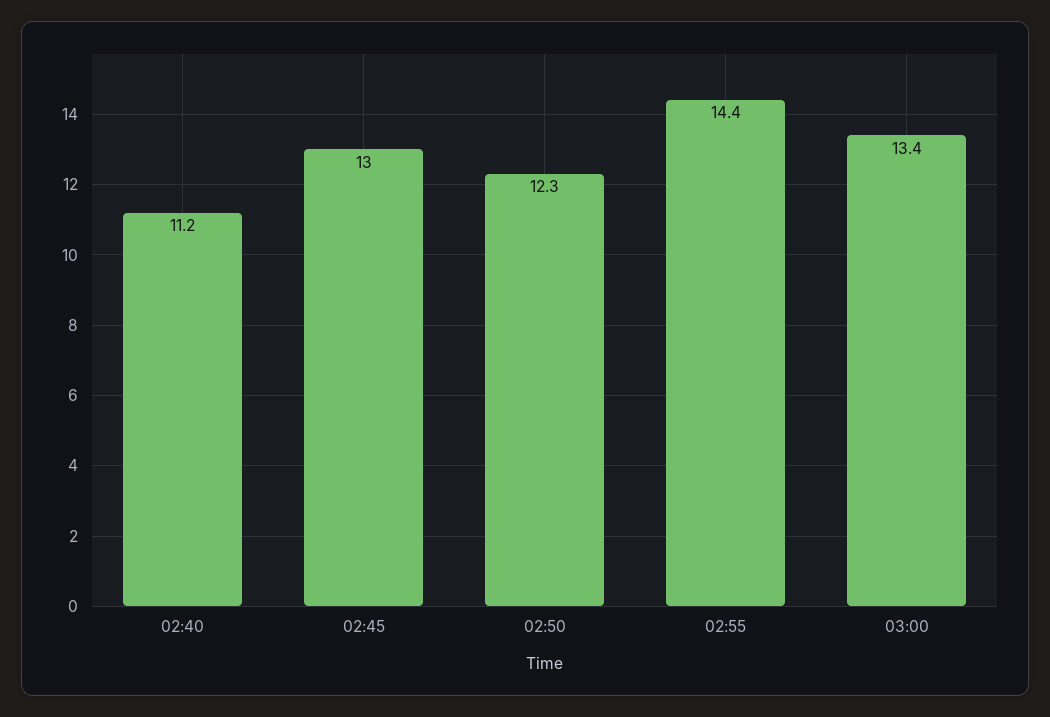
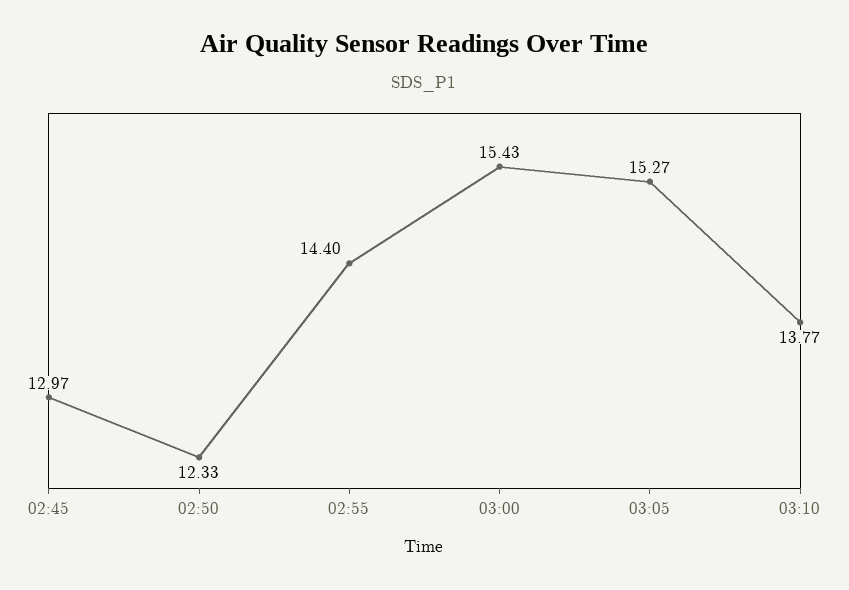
02:40: 11.2 -> none
03:00: 13.4 -> 15.43
03:05: none -> 15.27
03:10: none -> 13.77

